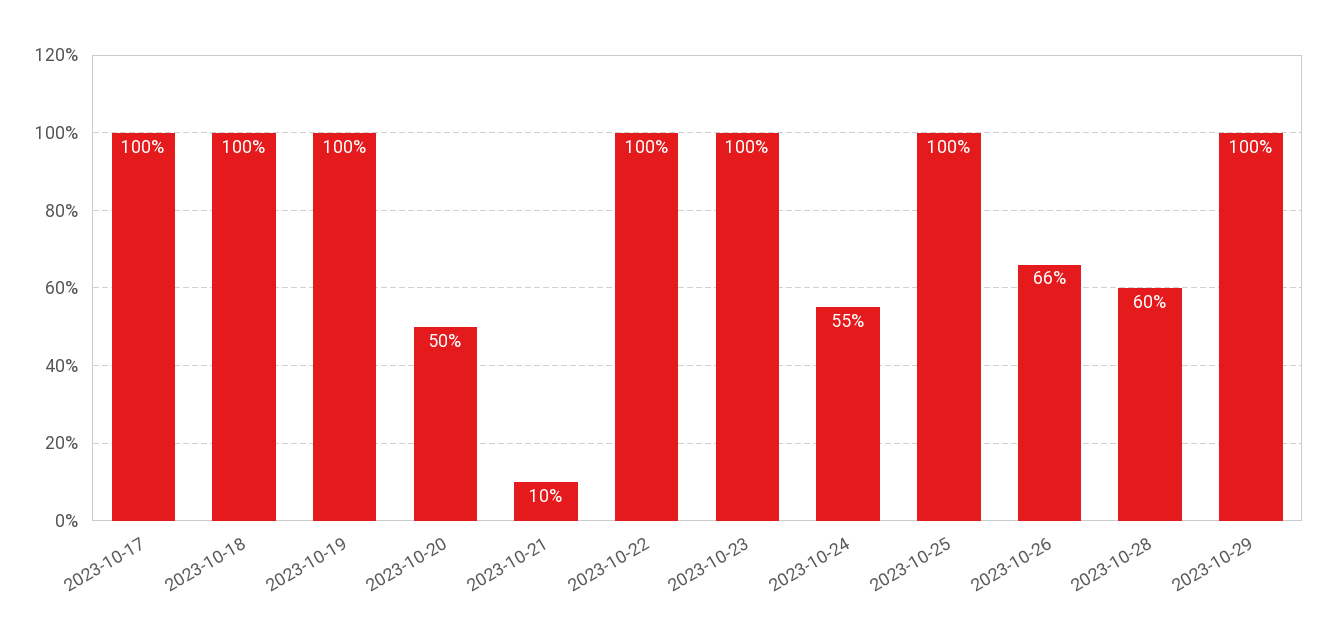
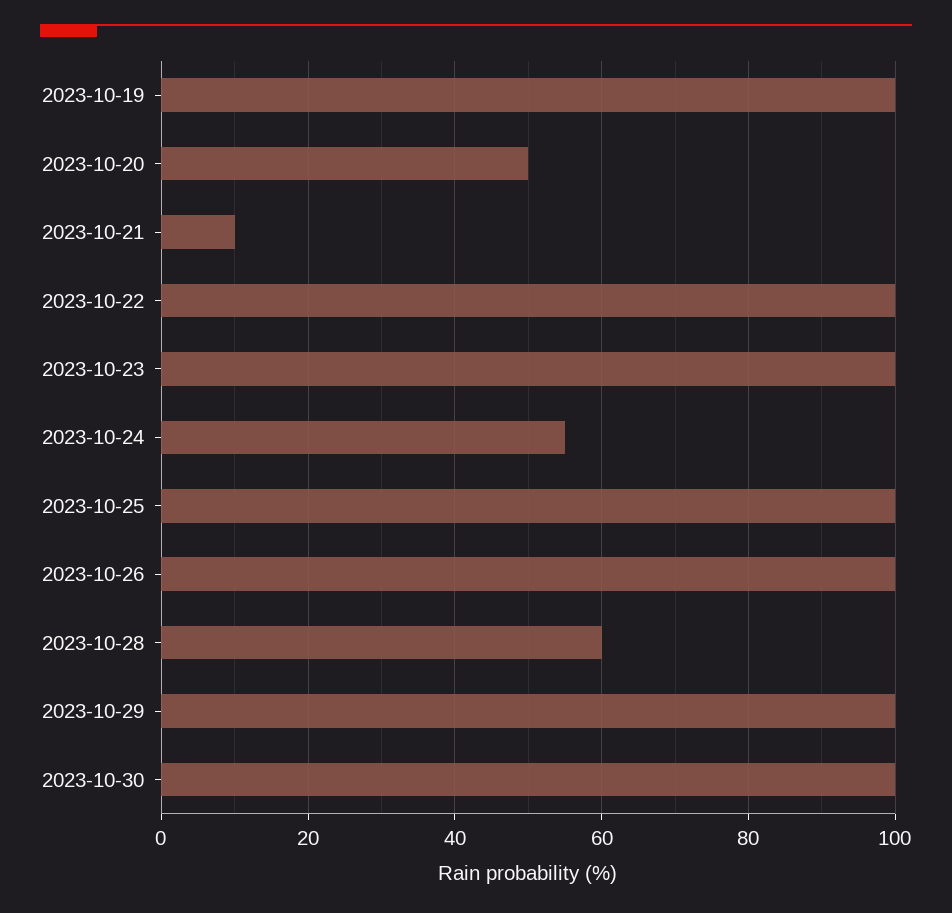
2023-10-17: 100 -> none
2023-10-18: 100 -> none
2023-10-26: 66 -> 100
2023-10-30: none -> 100

